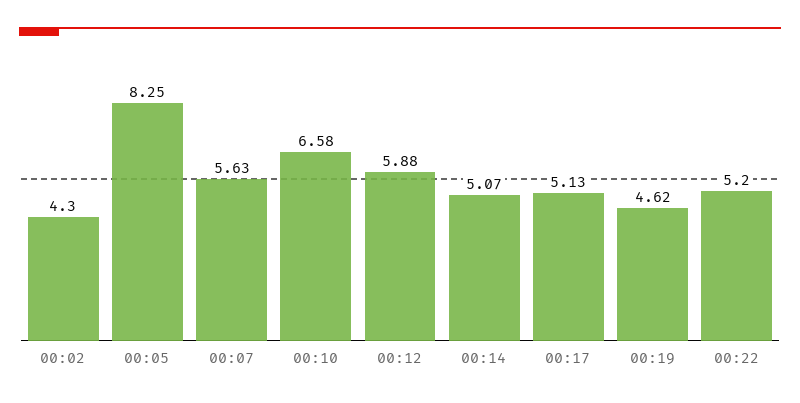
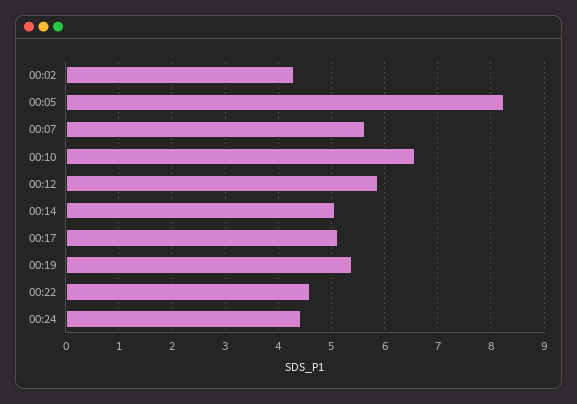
00:19: 4.62 -> 5.4
00:22: 5.2 -> 4.6
00:24: none -> 4.4

